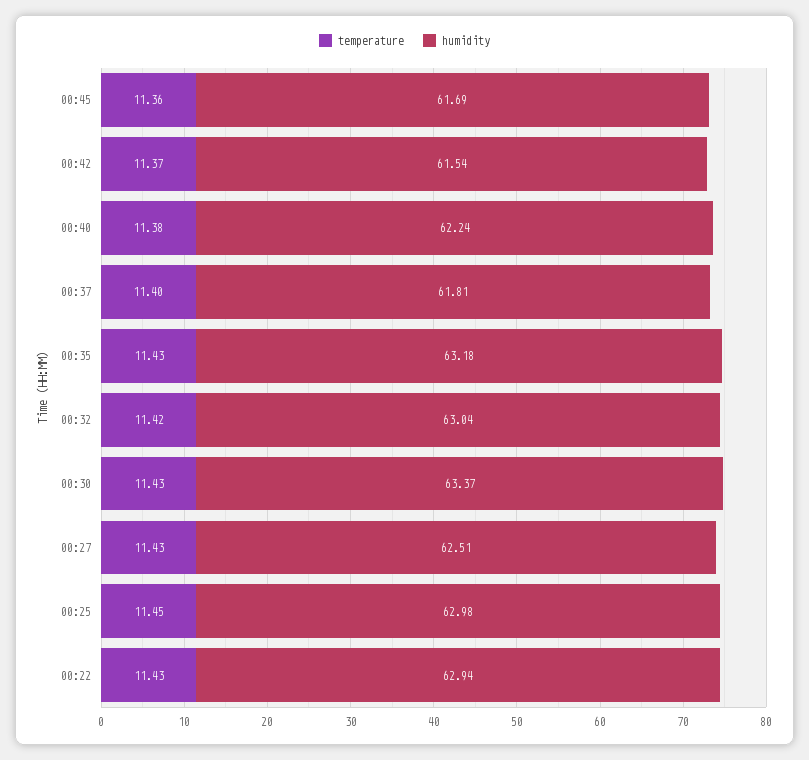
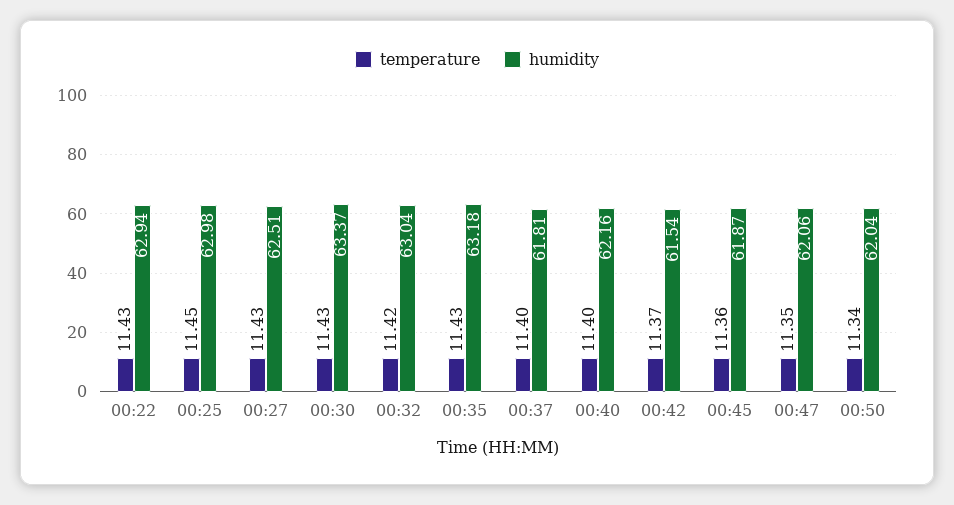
humidity, 00:45: 61.69 -> 61.87
temperature, 00:40: 11.38 -> 11.4
humidity, 00:40: 62.24 -> 62.16
temperature, 00:47: none -> 11.35
humidity, 00:47: none -> 62.06
temperature, 00:50: none -> 11.34
humidity, 00:50: none -> 62.04

